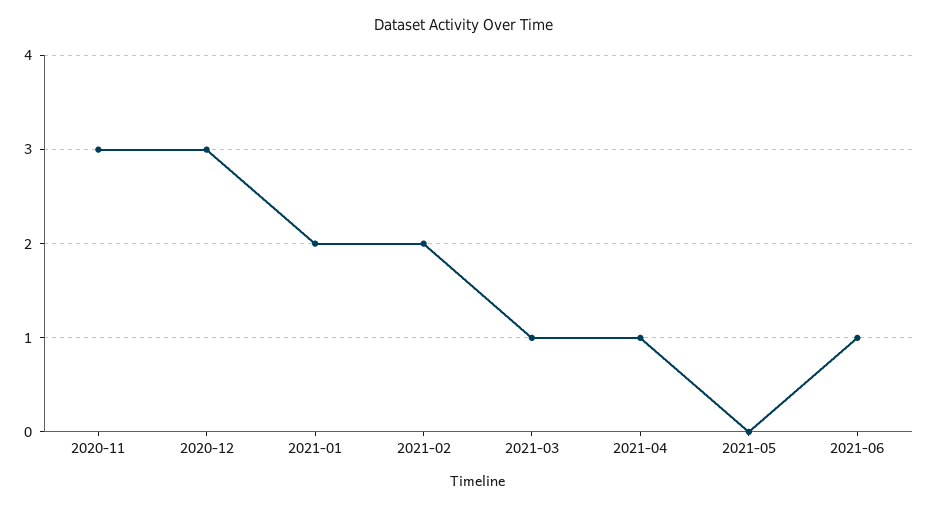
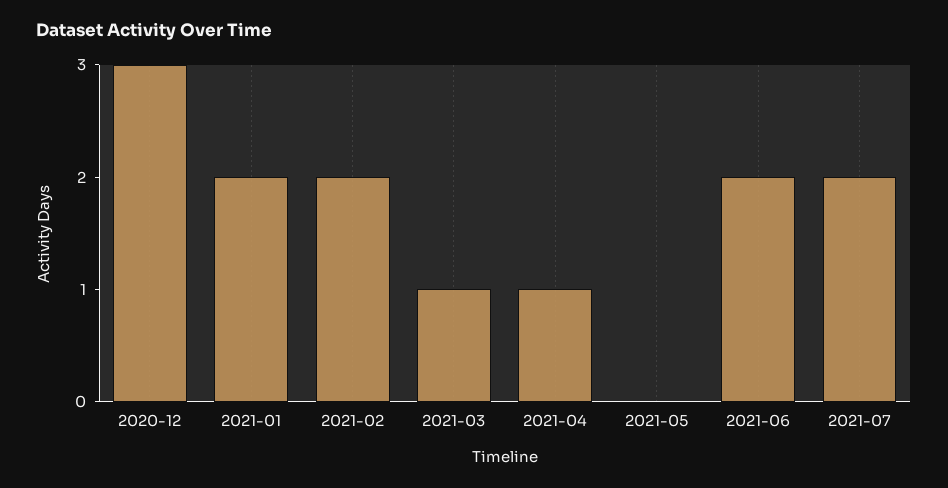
2020-11: 3 -> none
2021-06: 1 -> 2
2021-07: none -> 2

